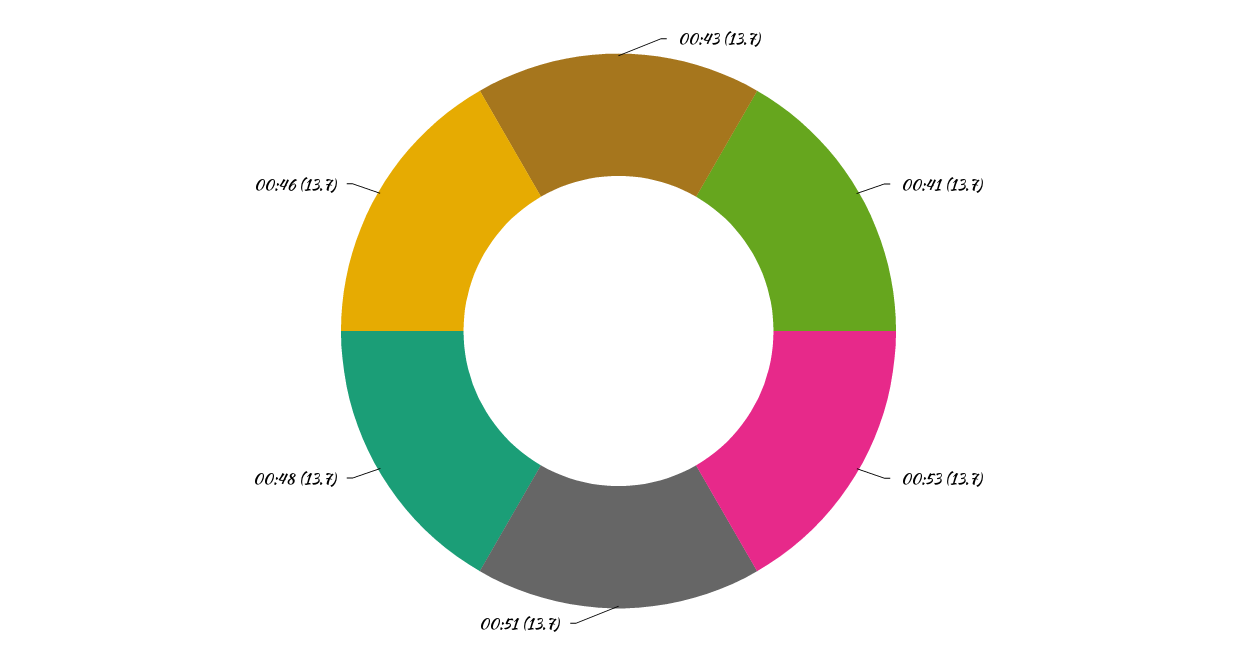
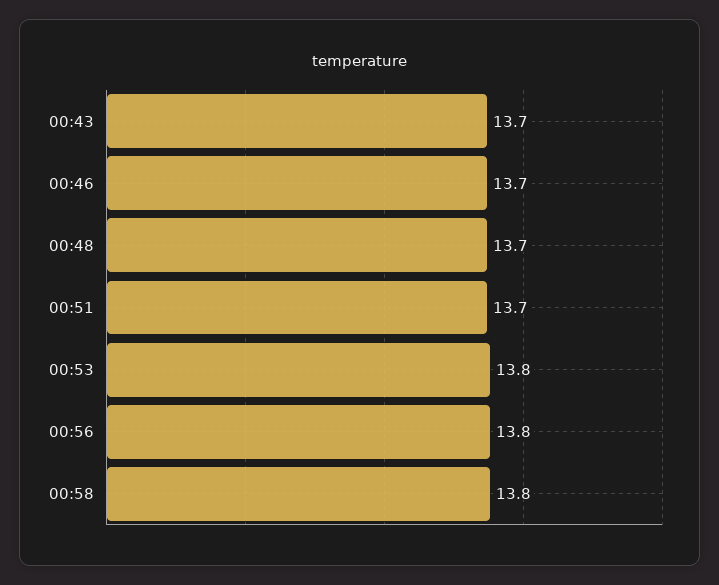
00:41: 13.7 -> none
00:53: 13.7 -> 13.8
00:56: none -> 13.8
00:58: none -> 13.8

